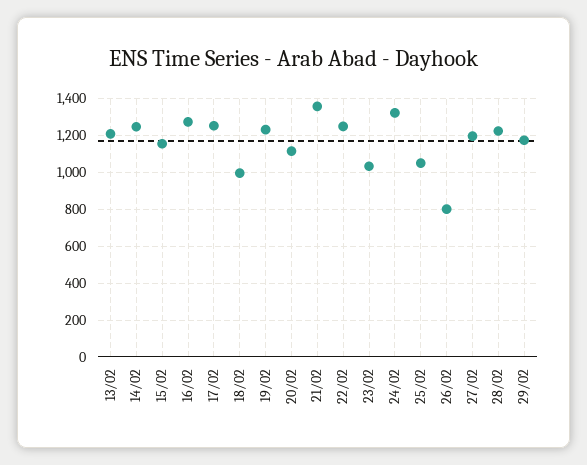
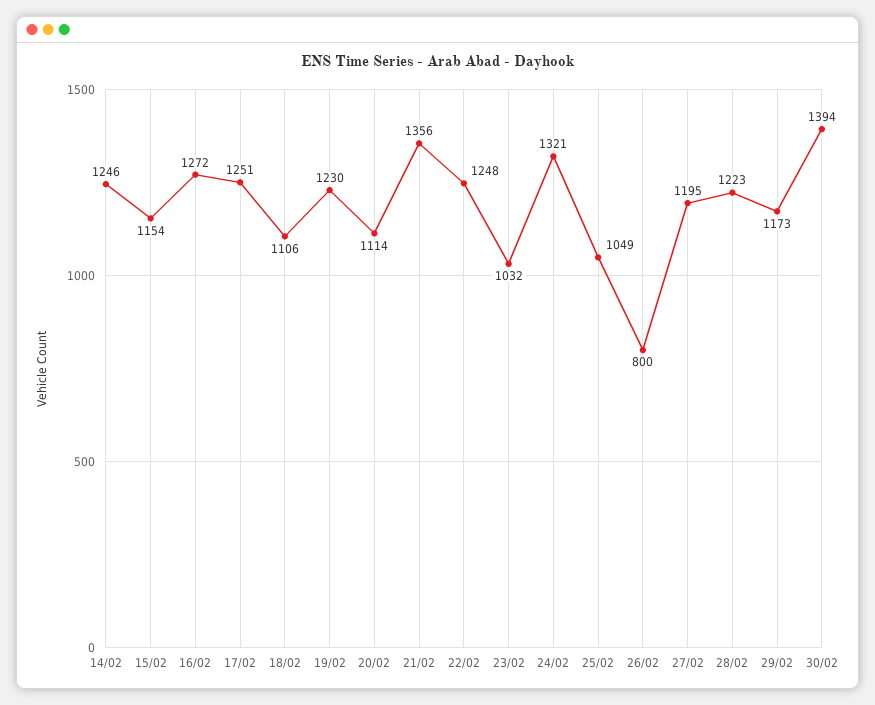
13/02: 1200 -> none
18/02: 1000 -> 1106
30/02: none -> 1394

